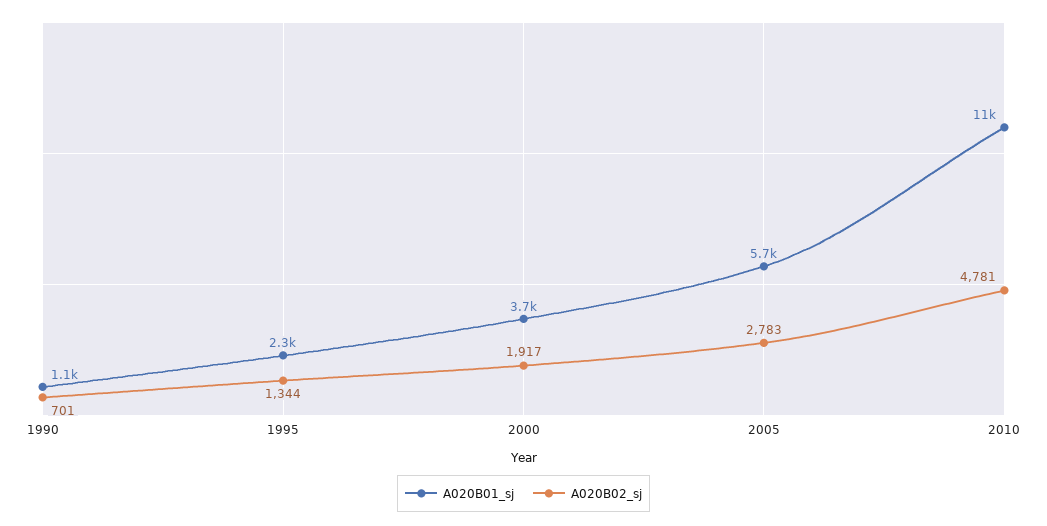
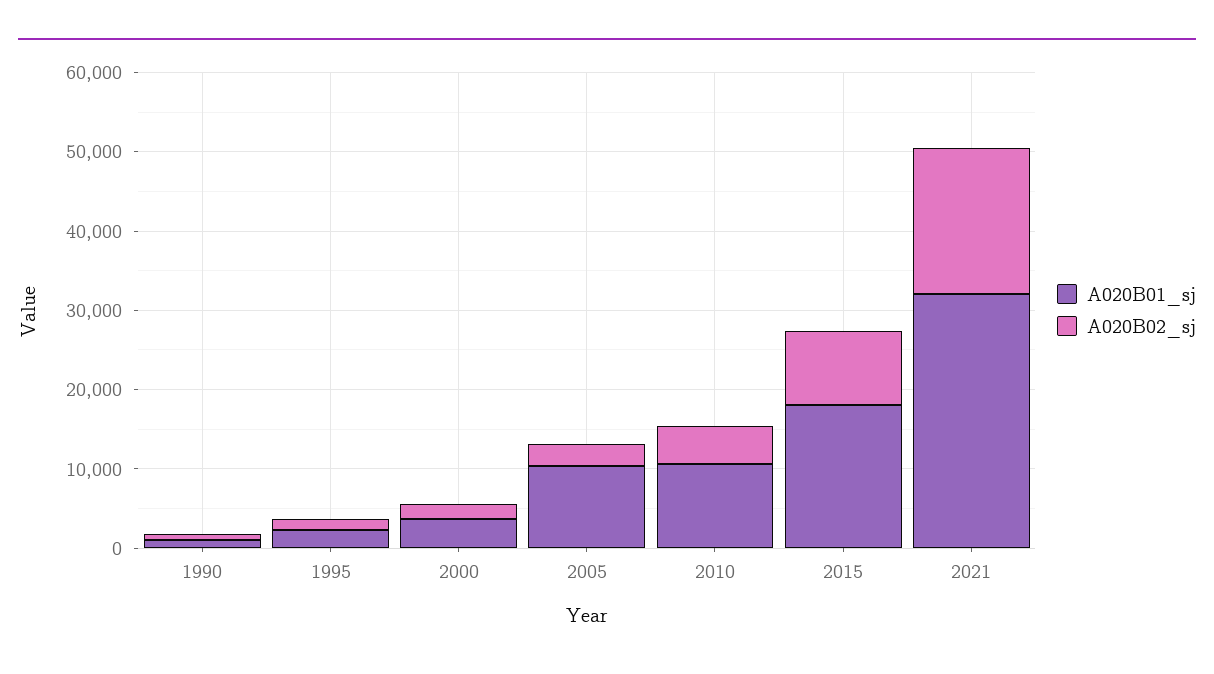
A020B01_sj, 2005: 5700 -> 10000
A020B01_sj, 2015: none -> 18000
A020B02_sj, 2015: none -> 10000
A020B01_sj, 2021: none -> 32000
A020B02_sj, 2021: none -> 18000

